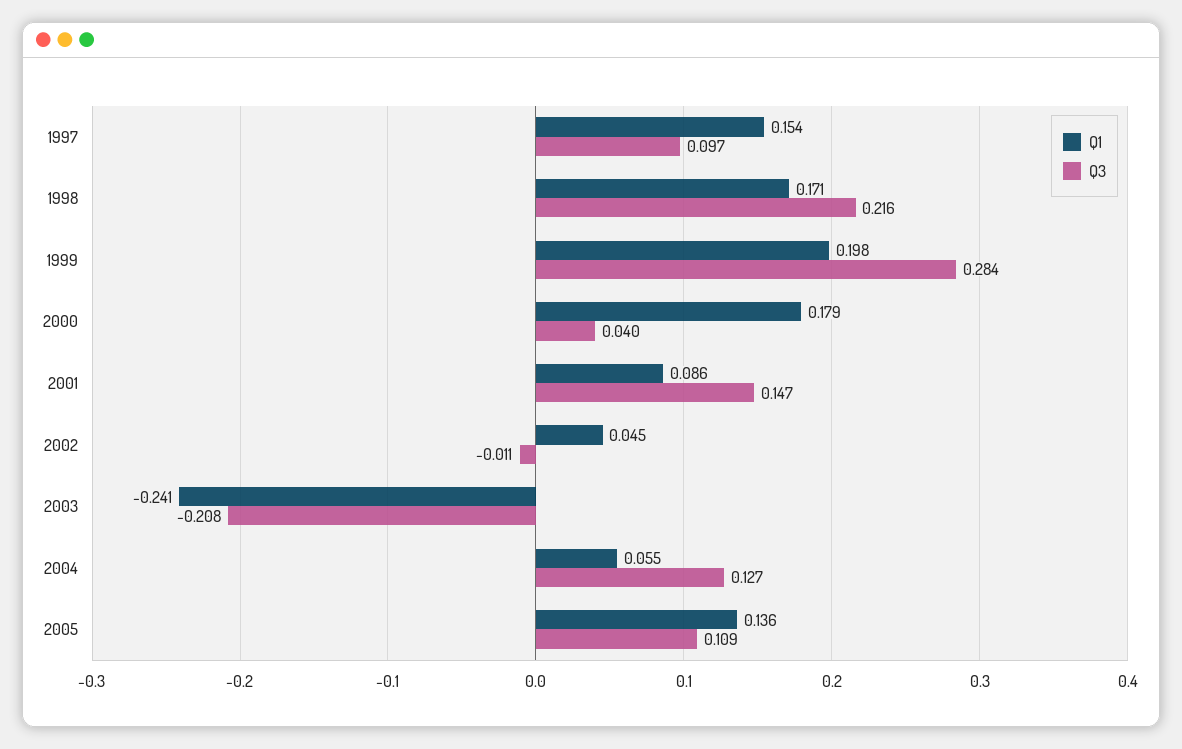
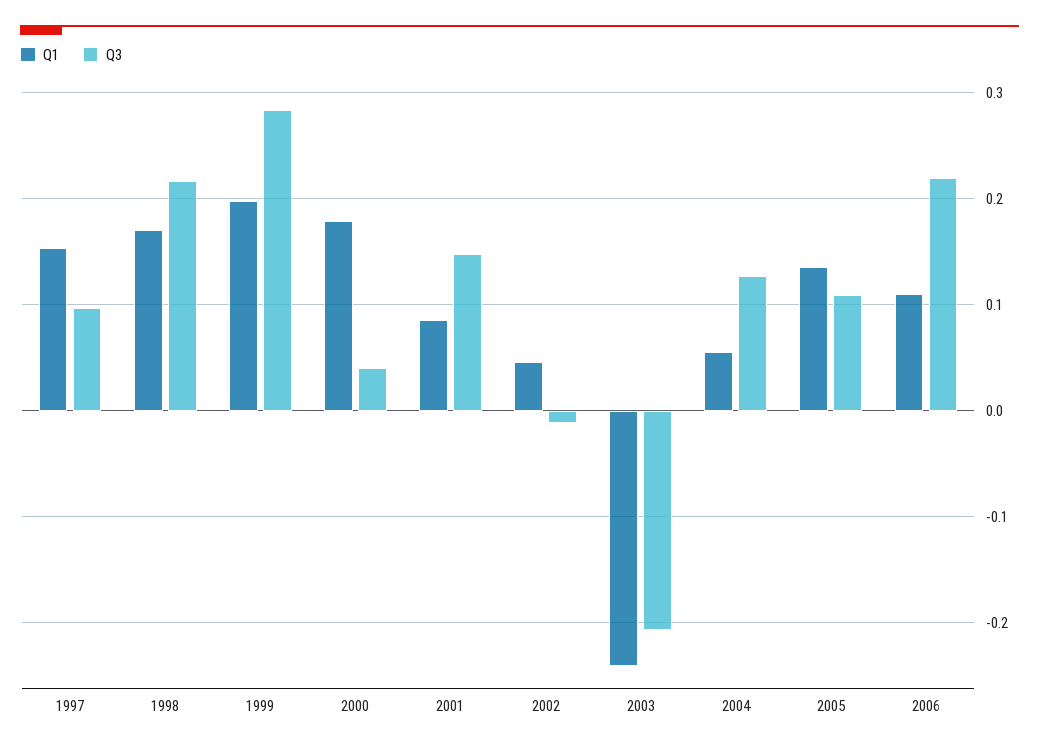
Q1, 2006: none -> 0.11
Q3, 2006: none -> 0.22

